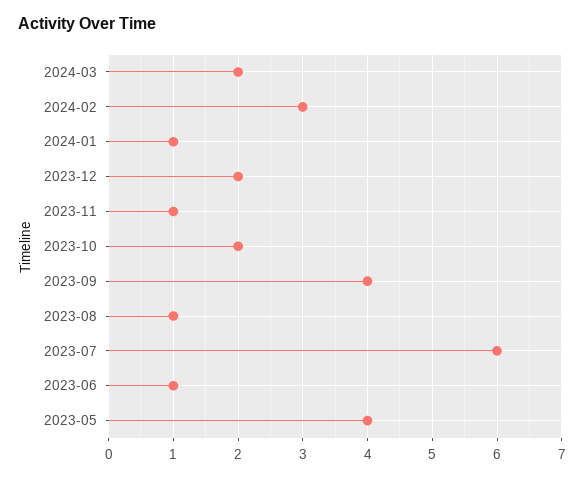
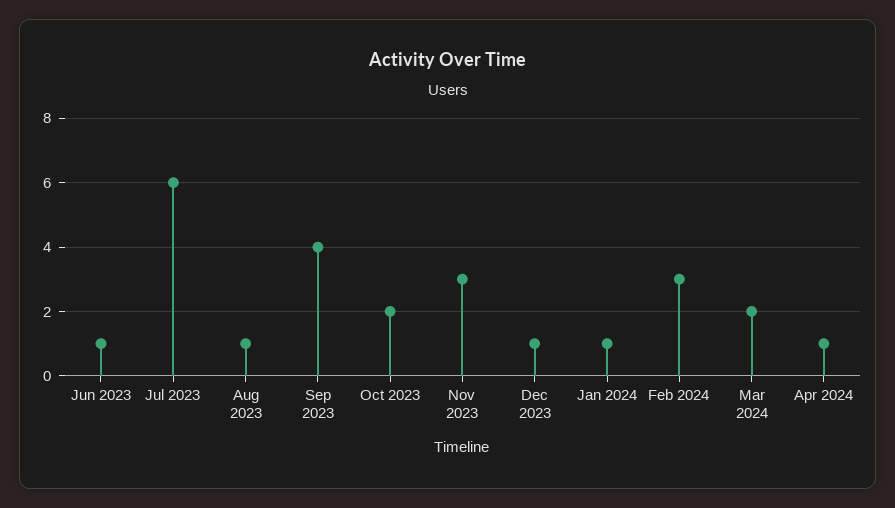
2023-12: 2 -> 1
2023-11: 1 -> 3
2023-05: 4 -> none
Apr 2024: none -> 1

